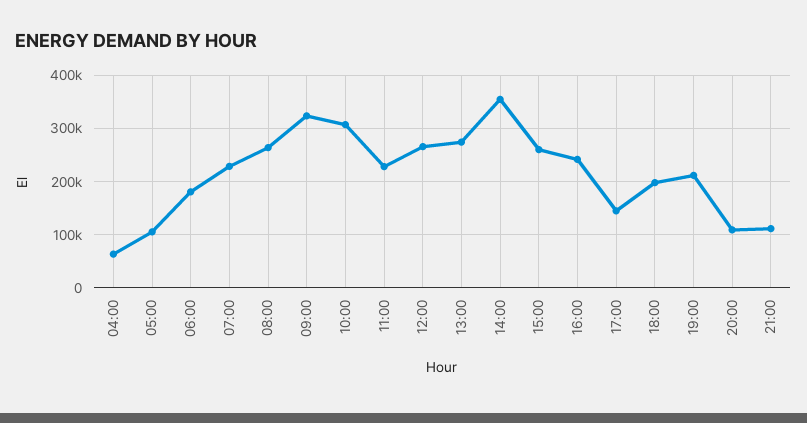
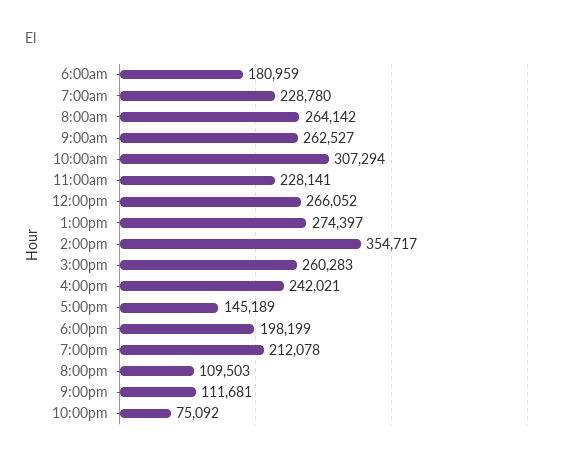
04:00: 60000 -> none
05:00: 100000 -> none
09:00: 320000 -> 262527
10:00pm: none -> 75092

